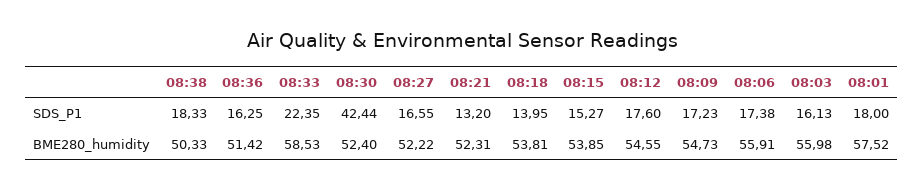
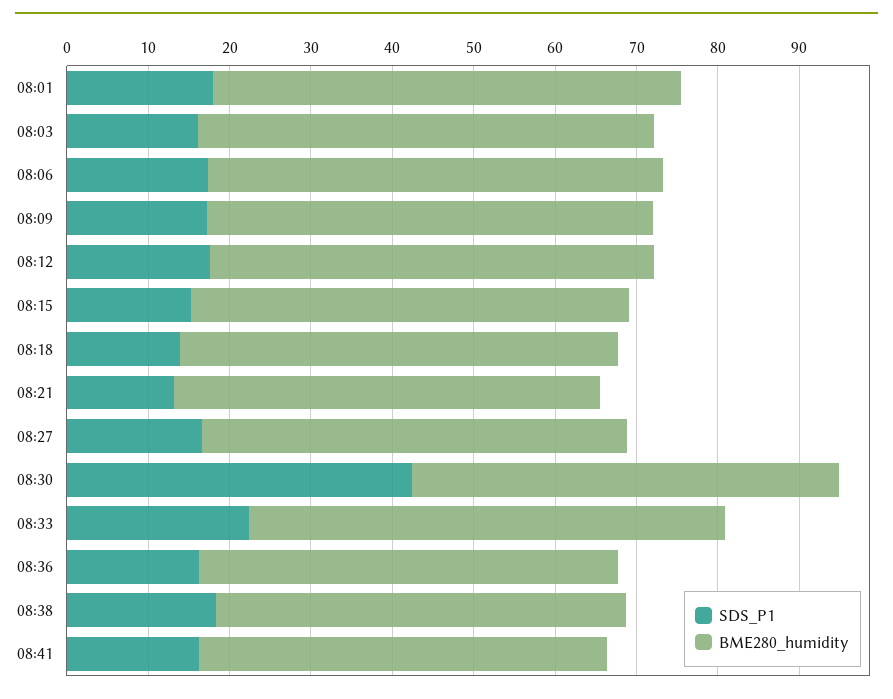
SDS_P1, 08:41: none -> 16
BME280_humidity, 08:41: none -> 50

